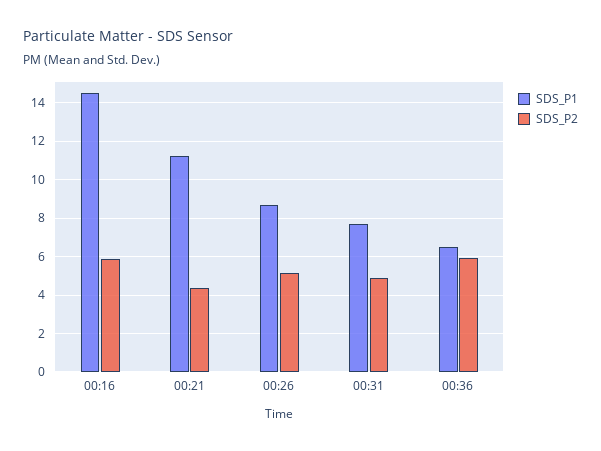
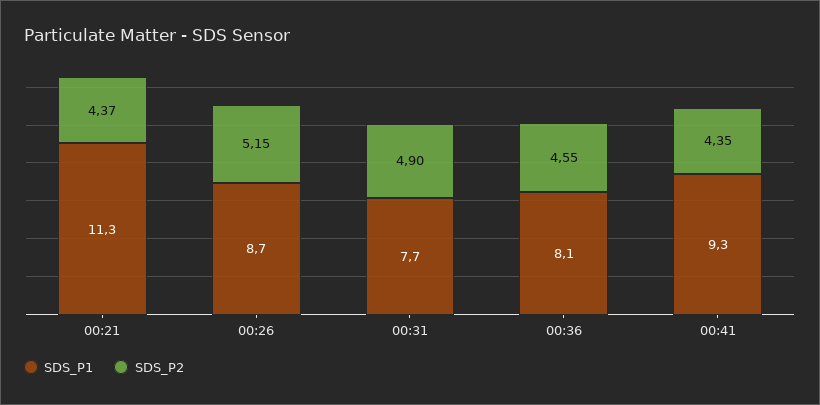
SDS_P1, 00:16: 14.5 -> none
SDS_P2, 00:16: 6 -> none
SDS_P1, 00:36: 6.5 -> 8.1
SDS_P2, 00:36: 6 -> 4.55
SDS_P1, 00:41: none -> 9.3
SDS_P2, 00:41: none -> 4.35

